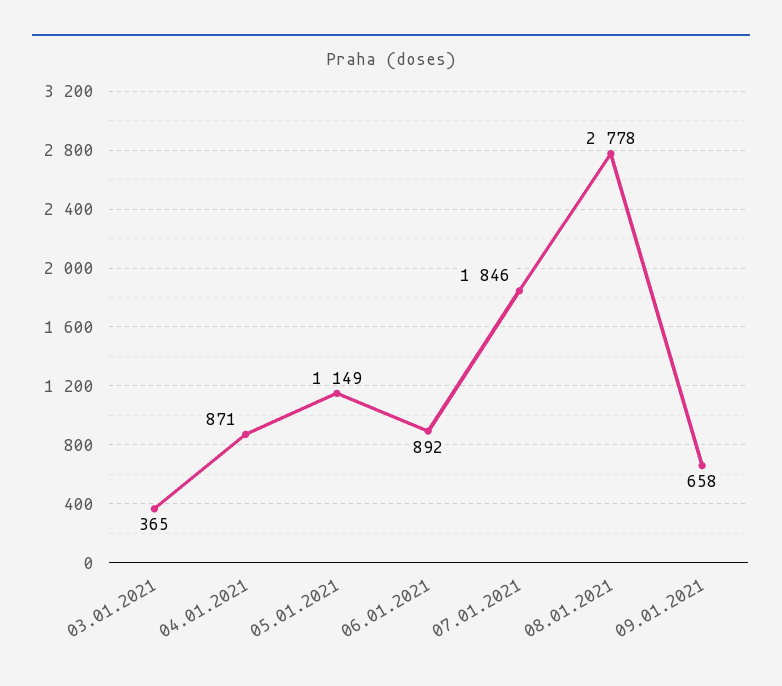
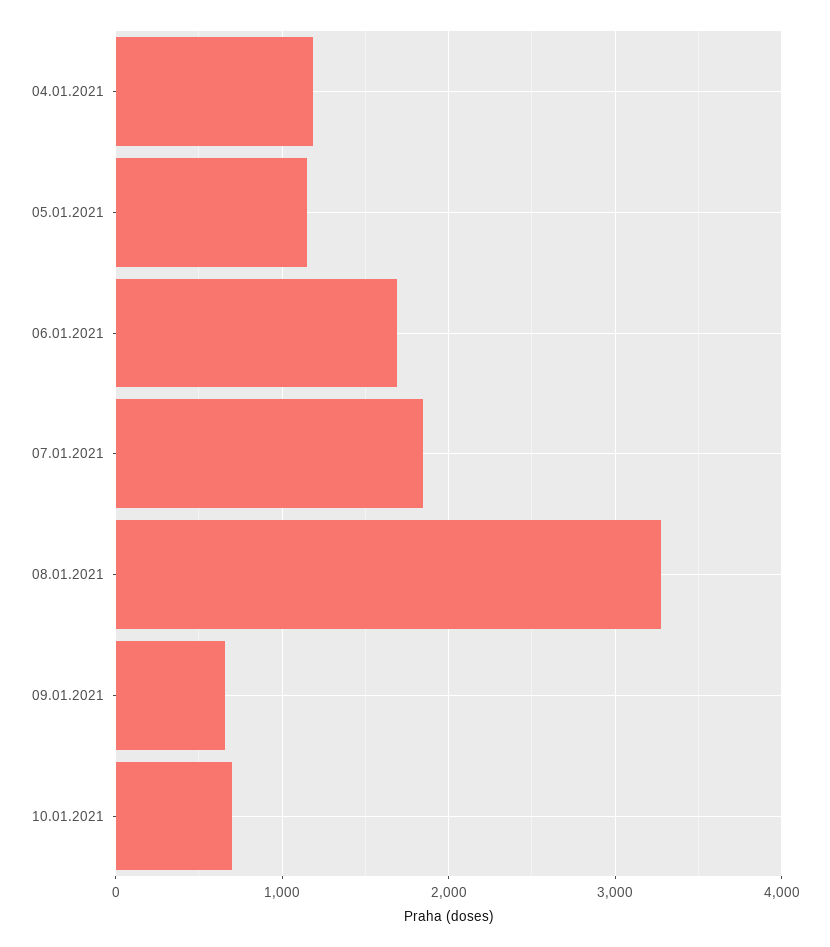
03.01.2021: 365 -> none
04.01.2021: 871 -> 1200
06.01.2021: 892 -> 1700
08.01.2021: 2778 -> 3300
10.01.2021: none -> 700

